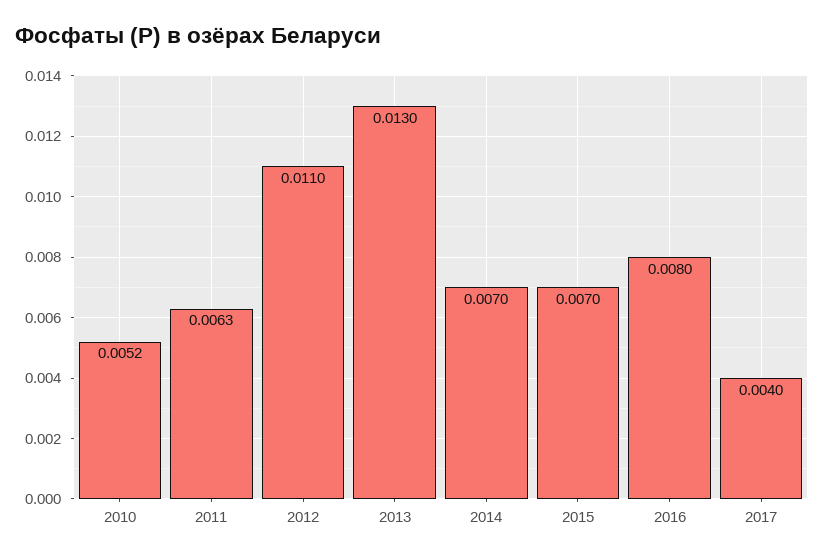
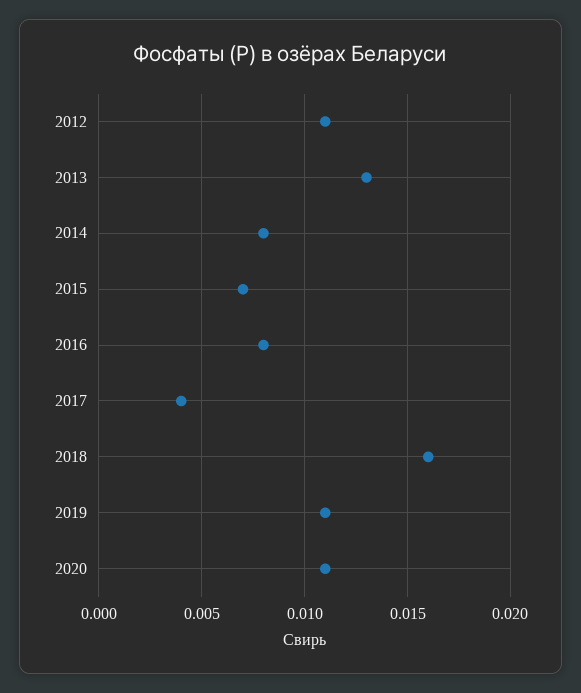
2010: 0.0052 -> none
2011: 0.0063 -> none
2014: 0.007 -> 0.008
2018: none -> 0.016
2019: none -> 0.011
2020: none -> 0.011

